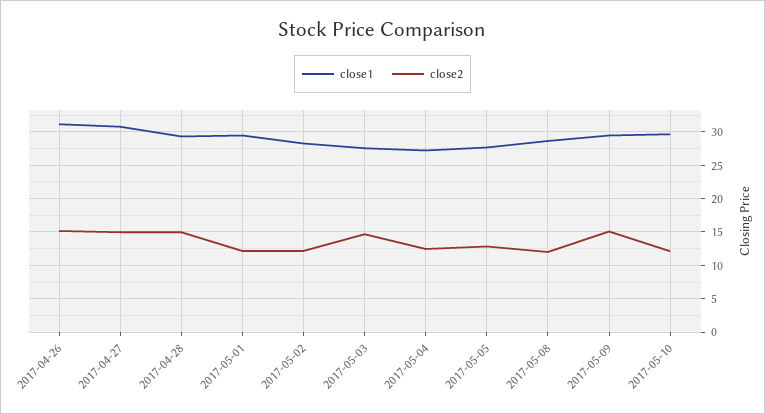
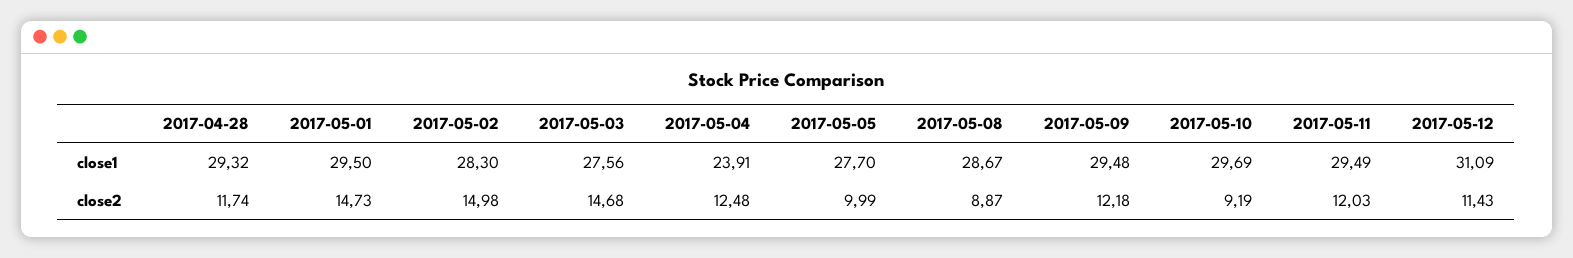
close1, 2017-04-26: 31 -> none
close2, 2017-04-26: 15 -> none
close1, 2017-04-27: 31 -> none
close2, 2017-04-27: 15 -> none
close2, 2017-04-28: 15 -> 11.74
close2, 2017-05-01: 12 -> 14.73
close2, 2017-05-02: 12 -> 14.98
close1, 2017-05-04: 27 -> 23.91
close2, 2017-05-05: 13 -> 9.99
close2, 2017-05-08: 12 -> 8.87
close2, 2017-05-09: 15 -> 12.18
close2, 2017-05-10: 12 -> 9.19
close1, 2017-05-11: none -> 29.49
close1, 2017-05-12: none -> 31.09
close2, 2017-05-11: none -> 12.03
close2, 2017-05-12: none -> 11.43

